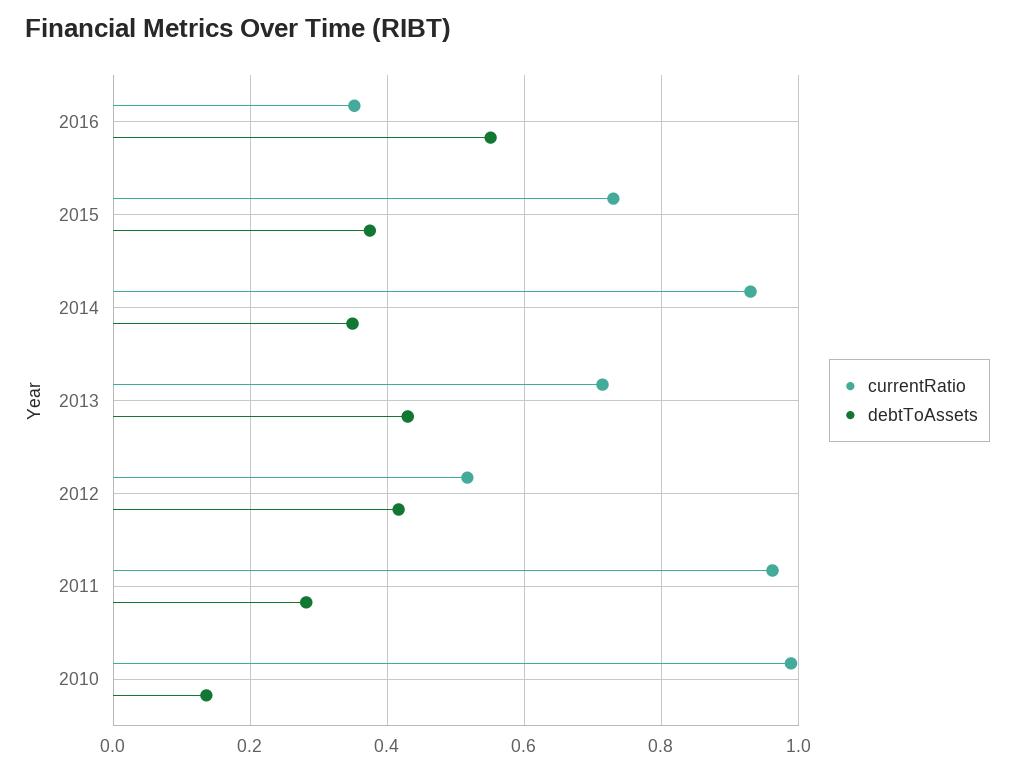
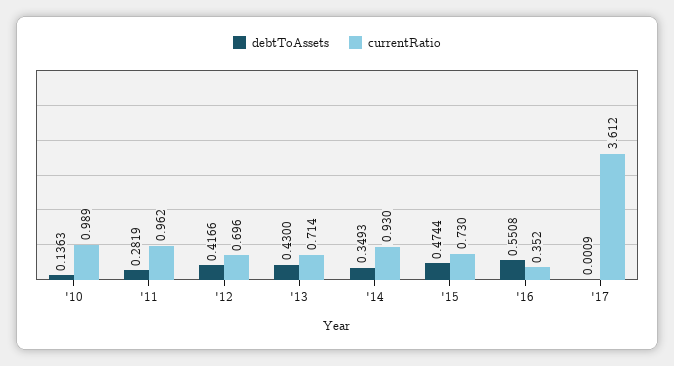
debtToAssets, 2015: 0.38 -> 0.4744
currentRatio, 2012: 0.52 -> 0.696
debtToAssets, '17: none -> 0.0009
currentRatio, '17: none -> 3.612

